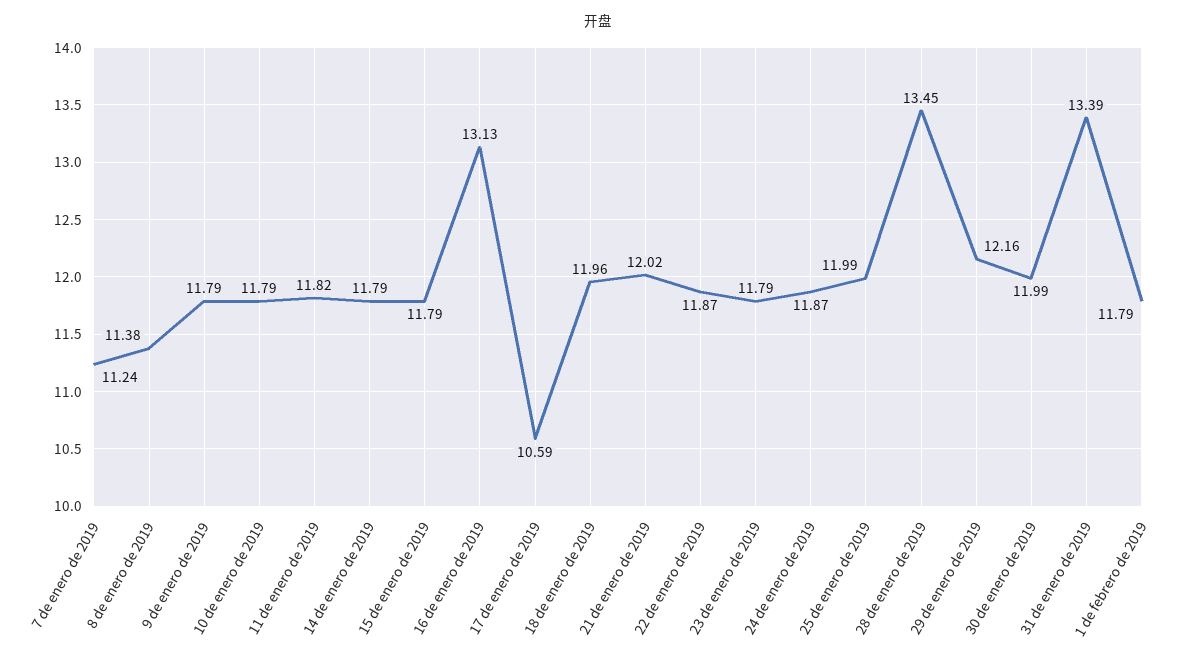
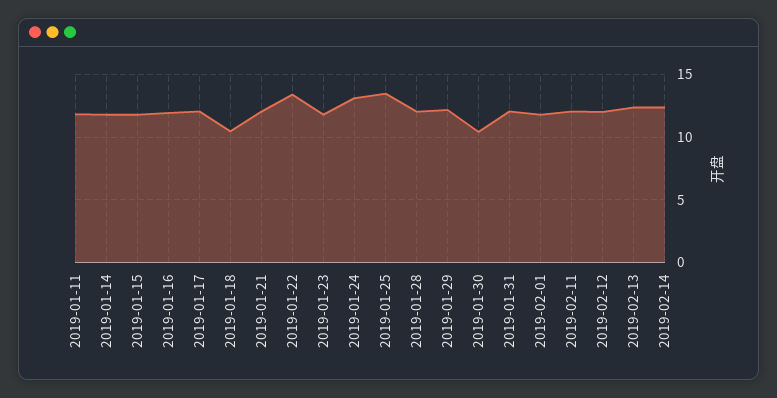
7 de enero de 2019: 11.24 -> none
8 de enero de 2019: 11.38 -> none
9 de enero de 2019: 11.79 -> none
10 de enero de 2019: 11.79 -> none
16 de enero de 2019: 13.13 -> 12
17 de enero de 2019: 10.59 -> 12
18 de enero de 2019: 11.96 -> 10.5
22 de enero de 2019: 11.87 -> 13.5
24 de enero de 2019: 11.87 -> 13
25 de enero de 2019: 11.99 -> 13.5
28 de enero de 2019: 13.45 -> 12
30 de enero de 2019: 11.99 -> 10.5
31 de enero de 2019: 13.39 -> 12
2019-02-11: none -> 12
2019-02-12: none -> 12
2019-02-13: none -> 12.5
2019-02-14: none -> 12.5

